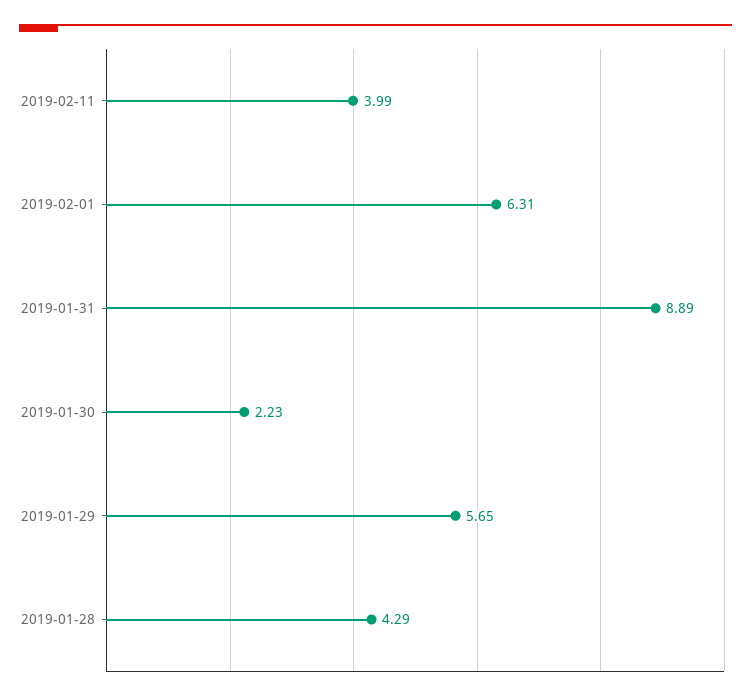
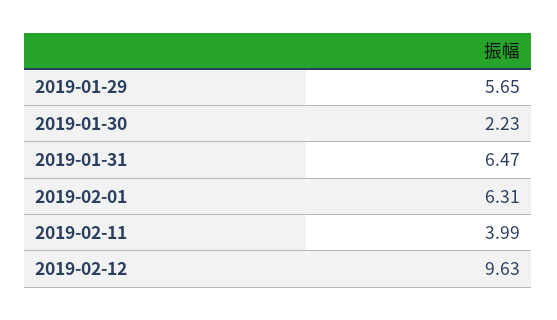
2019-01-31: 8.89 -> 6.47
2019-01-28: 4.29 -> none
2019-02-12: none -> 9.63

